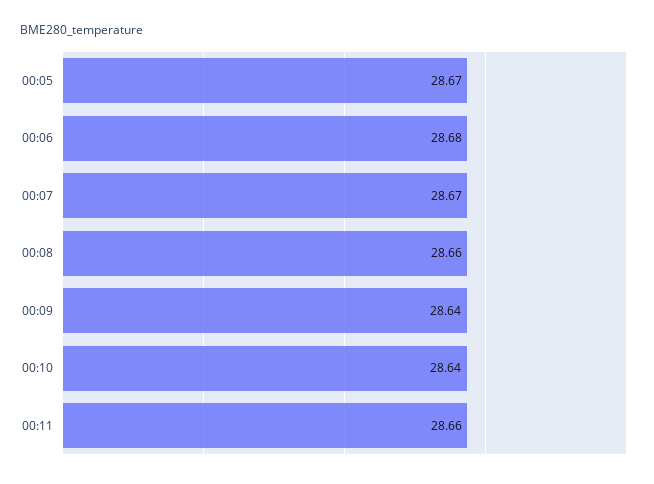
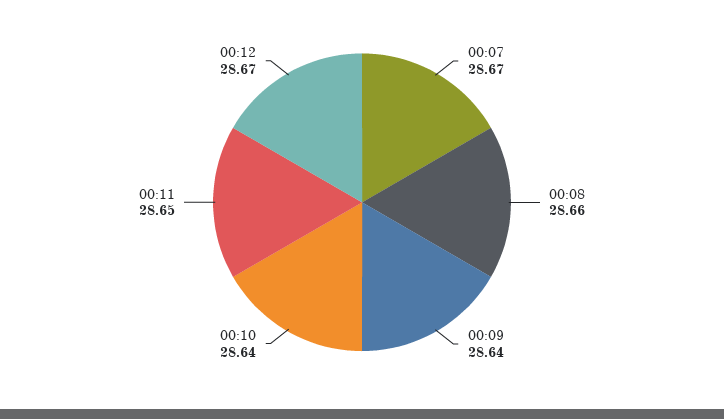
00:05: 28.67 -> none
00:06: 28.68 -> none
00:11: 28.66 -> 28.65
00:12: none -> 28.67

